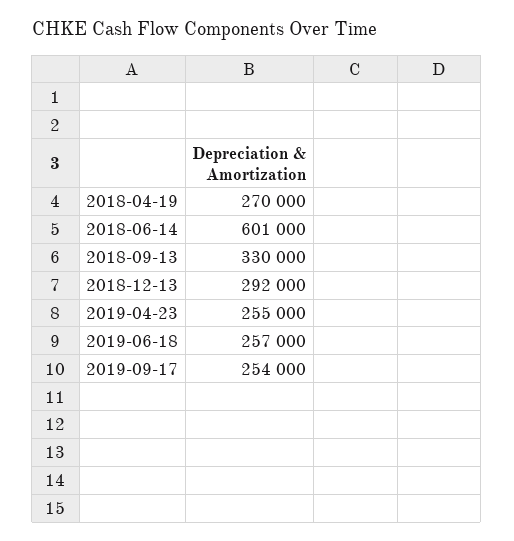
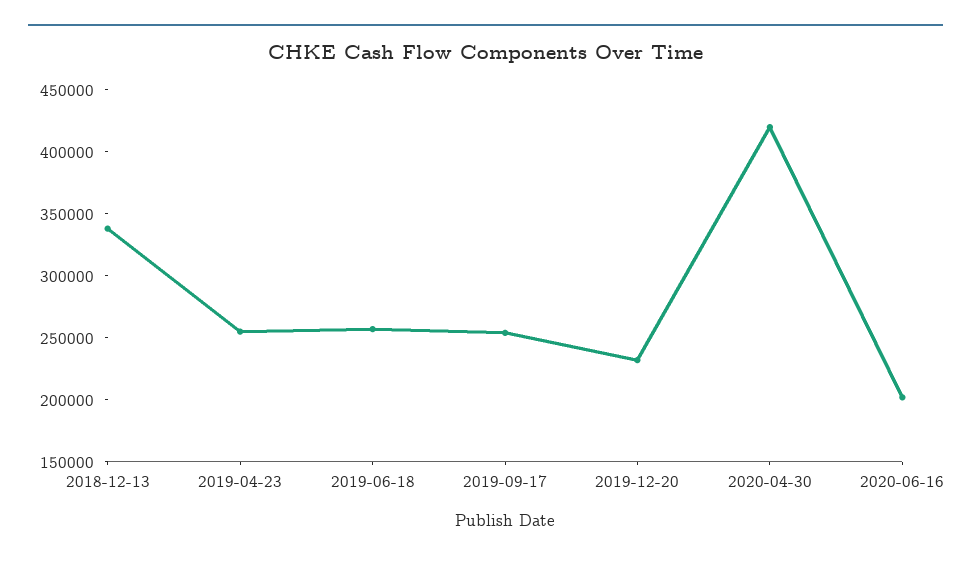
2018-04-19: 270000 -> none
2018-06-14: 601000 -> none
2018-09-13: 330000 -> none
2018-12-13: 292000 -> 340000
2019-12-20: none -> 230000
2020-04-30: none -> 420000
2020-06-16: none -> 200000

